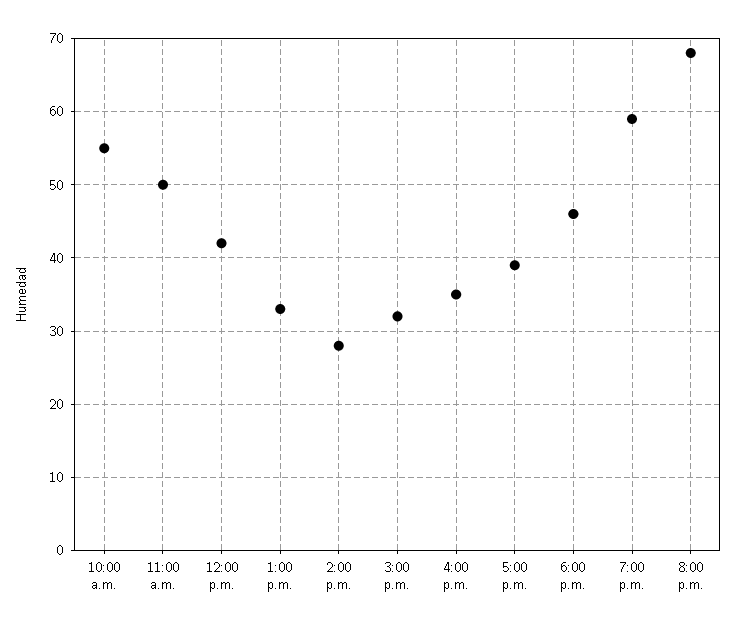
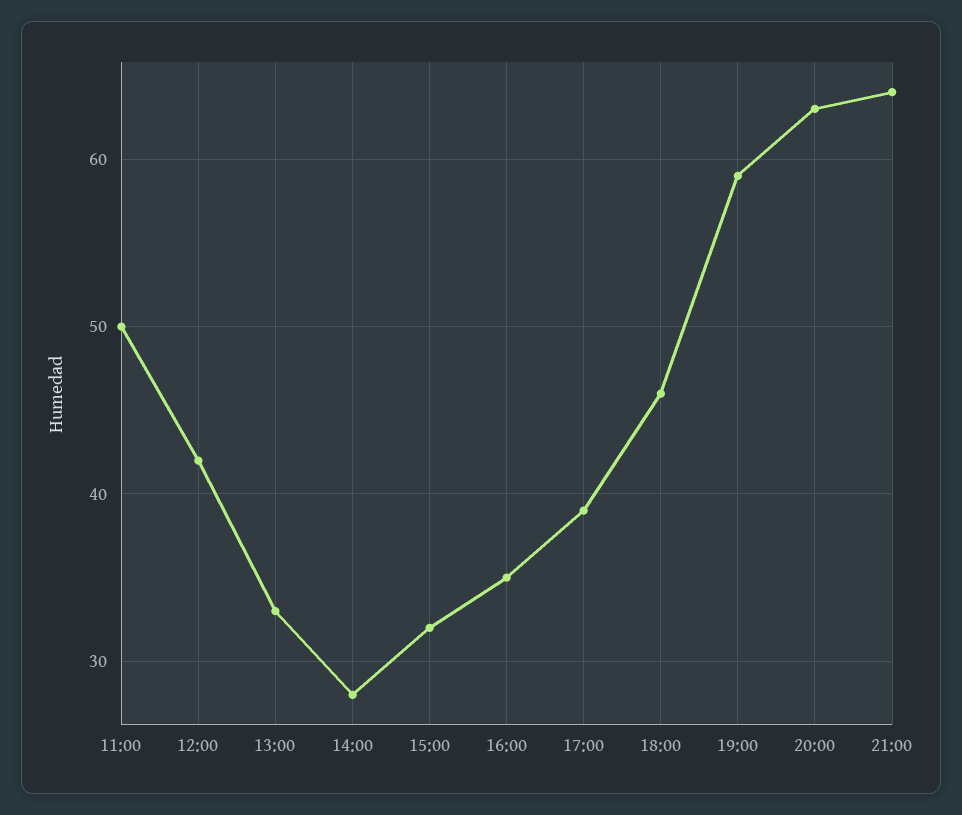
10:00 a.m.: 55 -> none
8:00 p.m.: 68 -> 63
21:00: none -> 64

